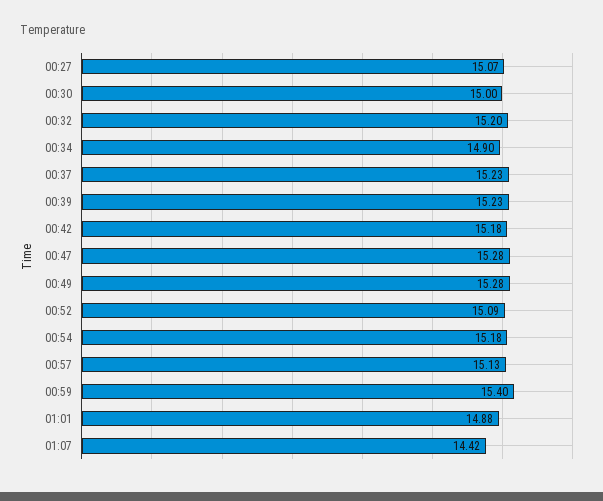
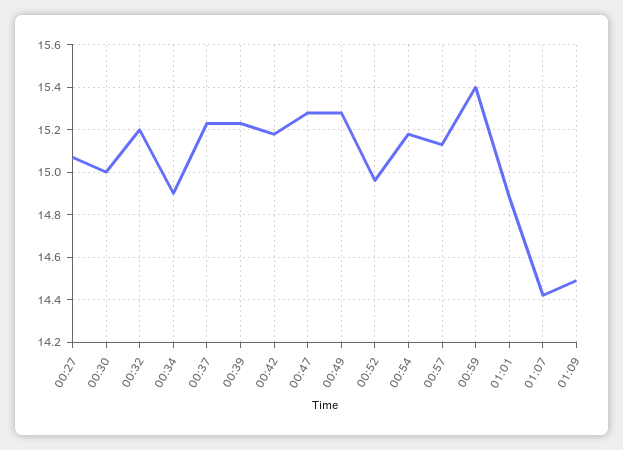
00:52: 15.09 -> 14.95
01:09: none -> 14.5

